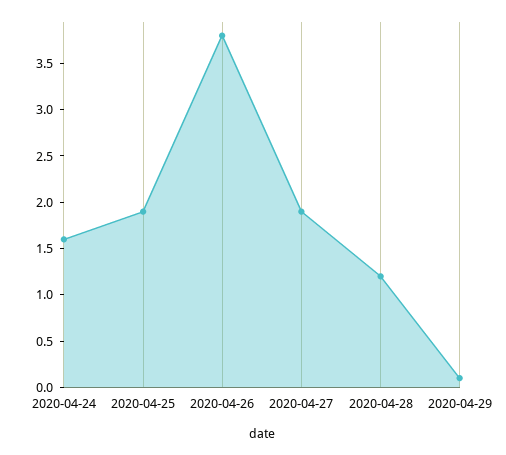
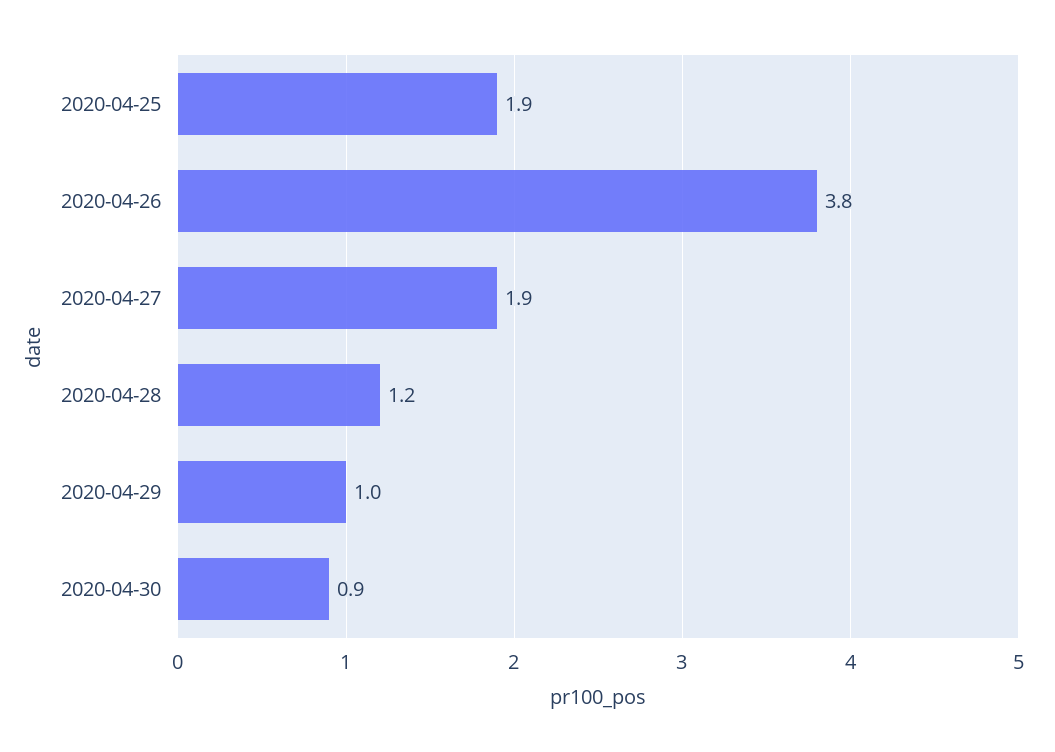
2020-04-24: 1.6 -> none
2020-04-29: 0.1 -> 1
2020-04-30: none -> 0.9

